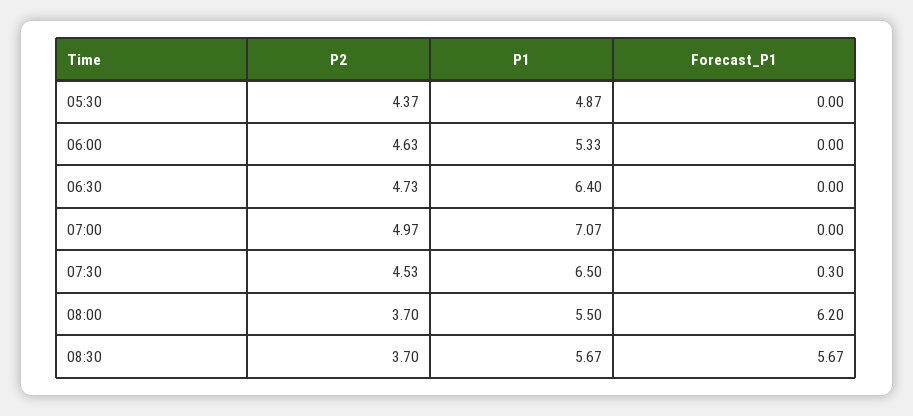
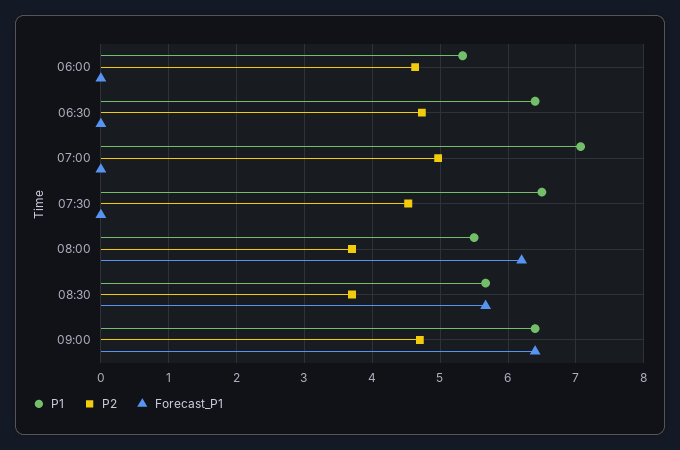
P2, 05:30: 4.37 -> none
P1, 05:30: 4.87 -> none
Forecast_P1, 05:30: 0 -> none
Forecast_P1, 07:30: 0.3 -> 0
P1, 09:00: none -> 6.4
P2, 09:00: none -> 4.7
Forecast_P1, 09:00: none -> 6.4

